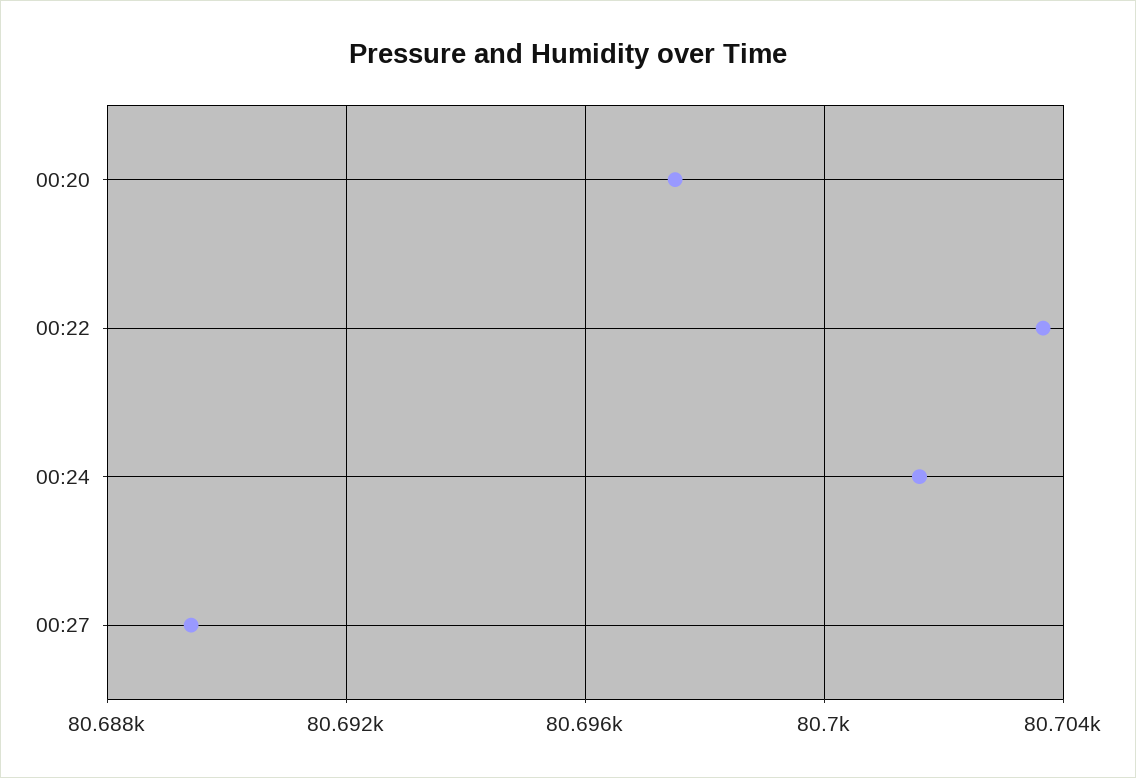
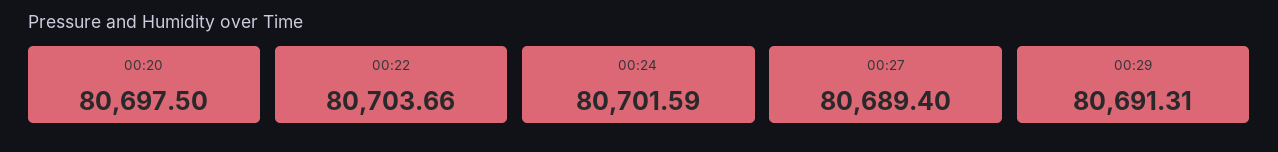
00:29: none -> 80691.31

